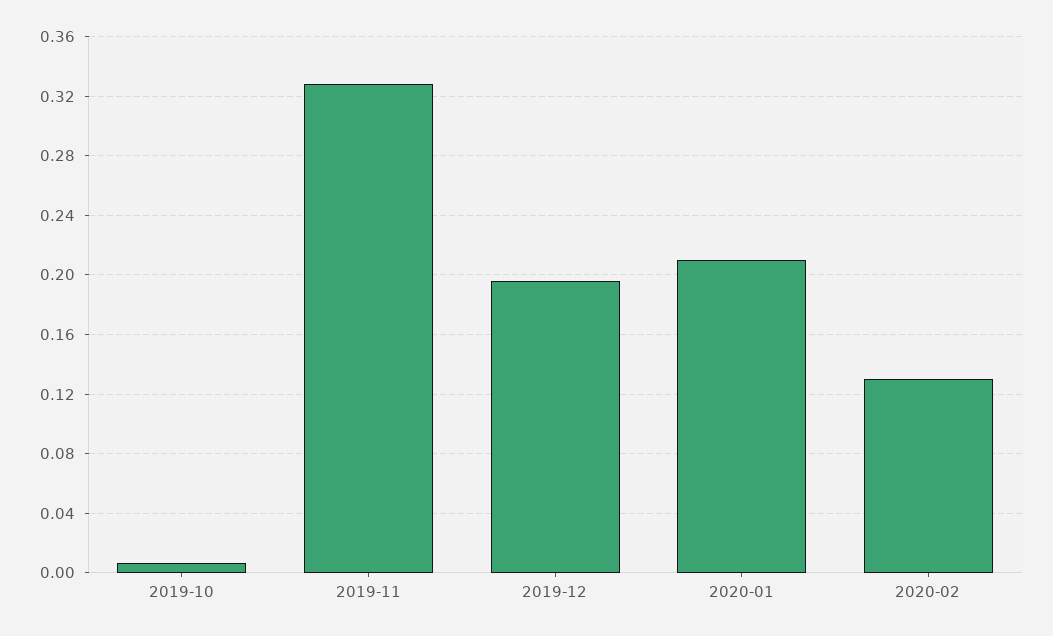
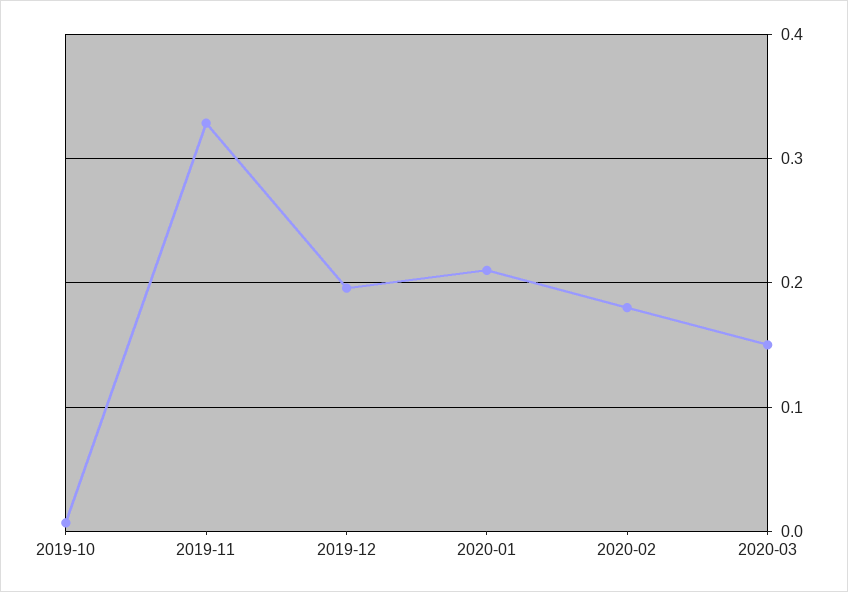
2020-02: 0.13 -> 0.18
2020-03: none -> 0.15

